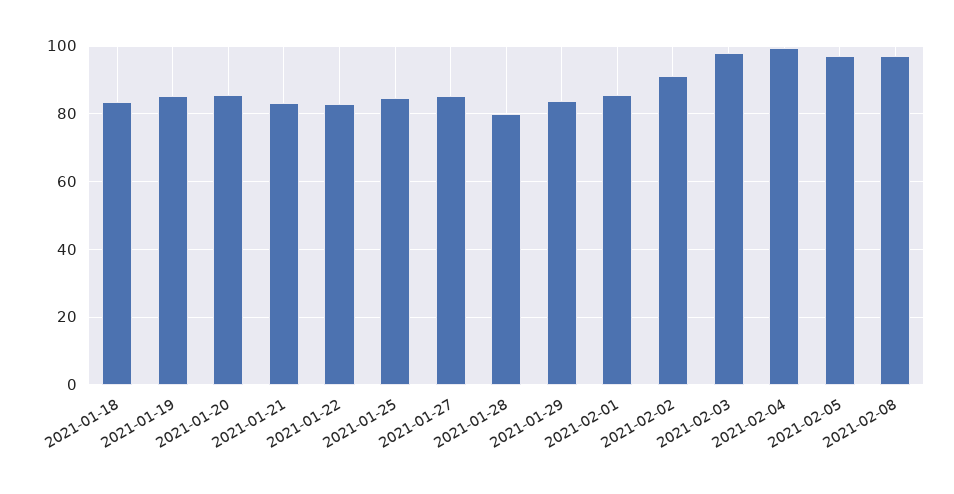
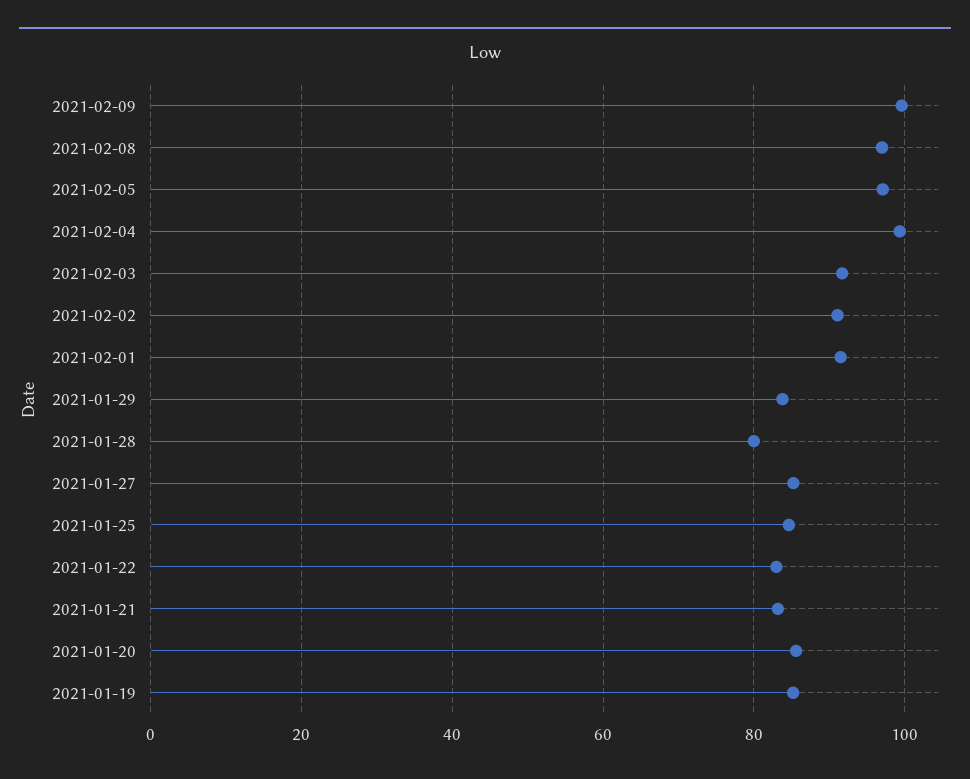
2021-01-18: 84 -> none
2021-02-01: 86 -> 92
2021-02-03: 98 -> 92
2021-02-09: none -> 100

